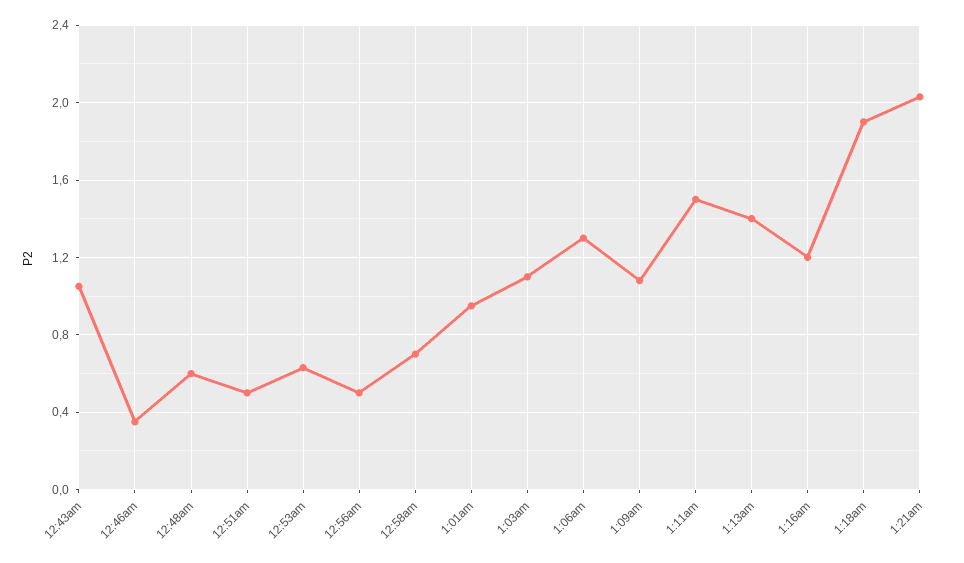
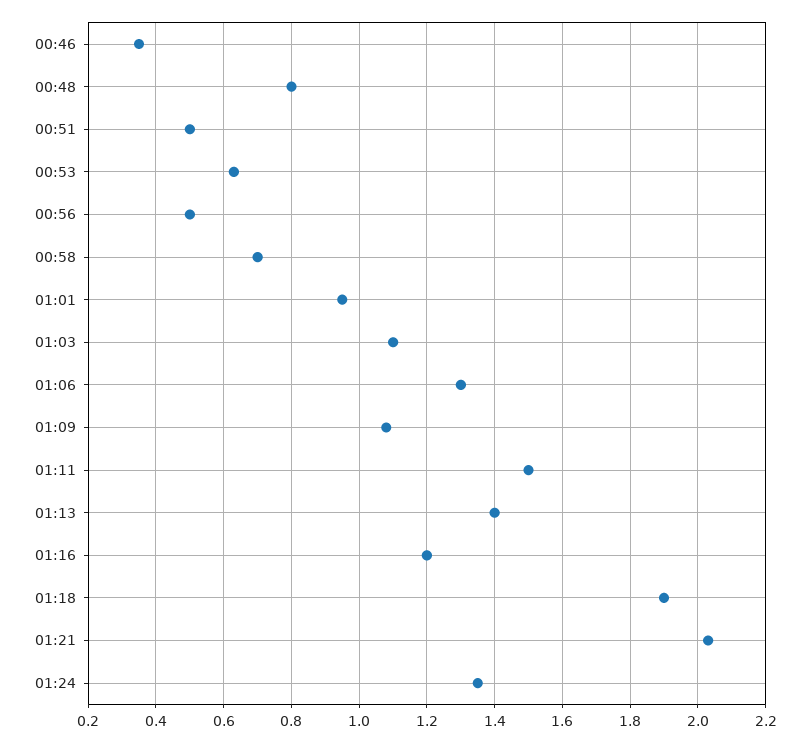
12:43am: 1.05 -> none
12:48am: 0.6 -> 0.8
01:24: none -> 1.35

